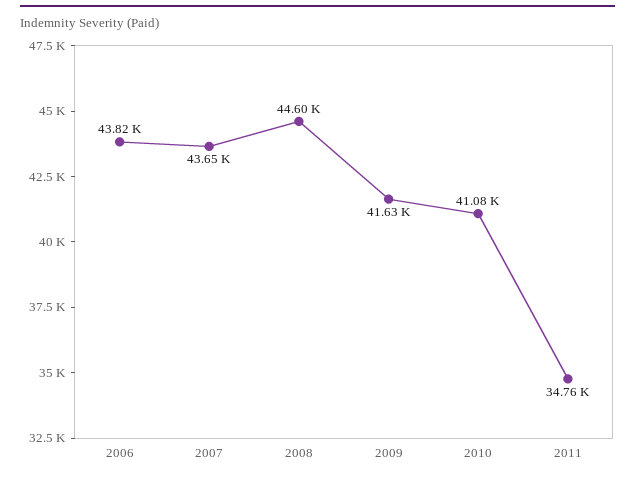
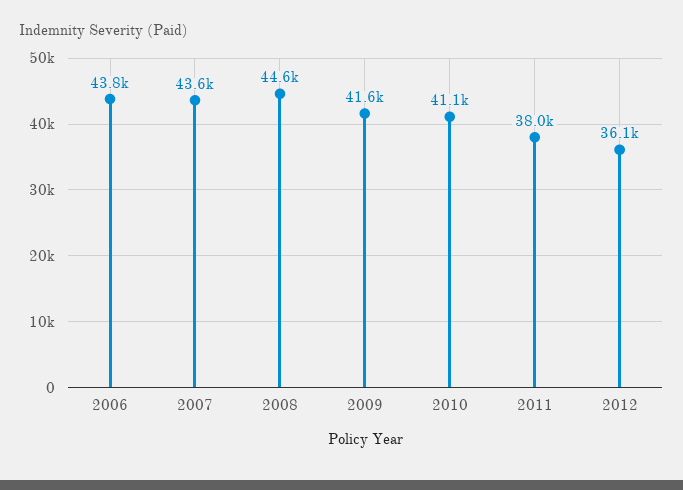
2011: 34760 -> 38000
2012: none -> 36100

